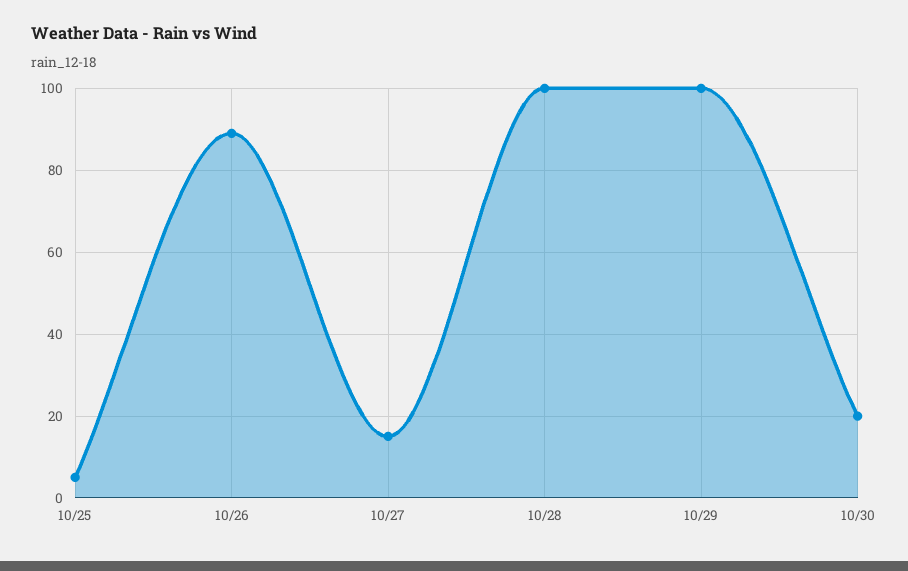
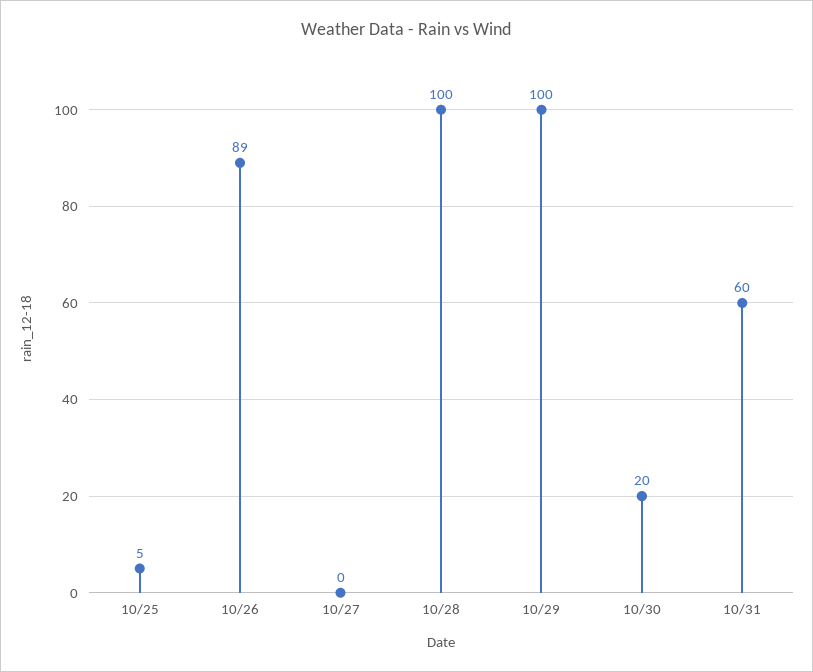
10/27: 15 -> 0
10/31: none -> 60

